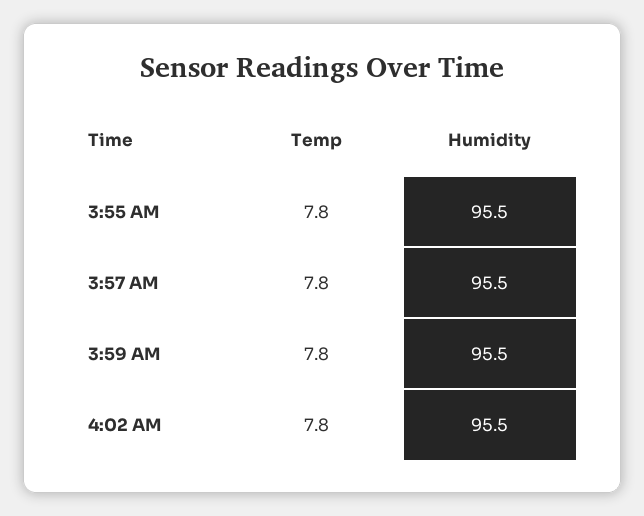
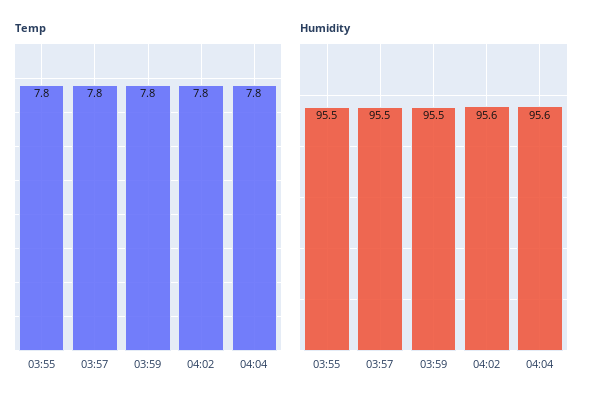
Humidity, 4:02 AM: 95.5 -> 95.6
Temp, 04:04: none -> 7.8
Humidity, 04:04: none -> 95.6

